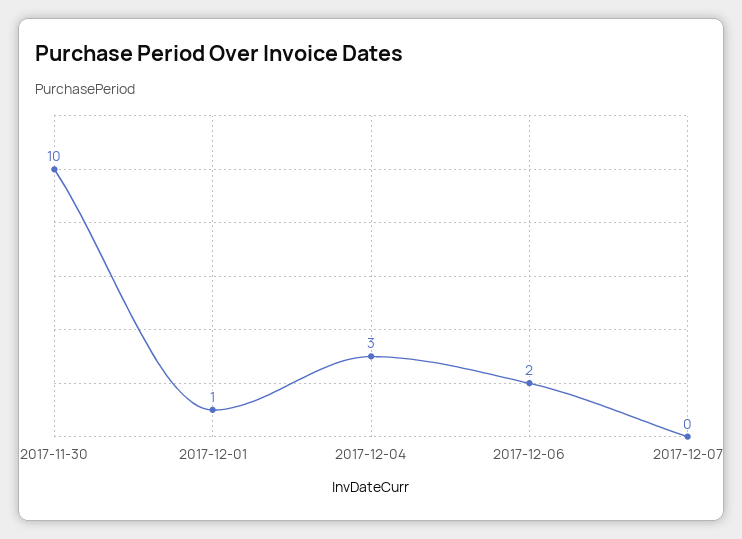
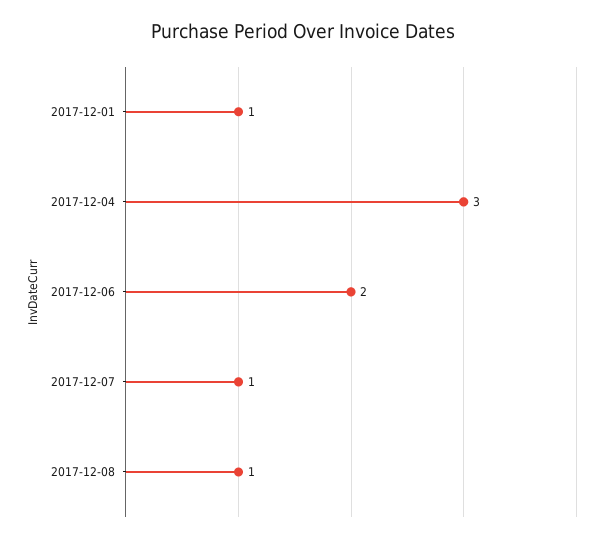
2017-11-30: 10 -> none
2017-12-07: 0 -> 1
2017-12-08: none -> 1

